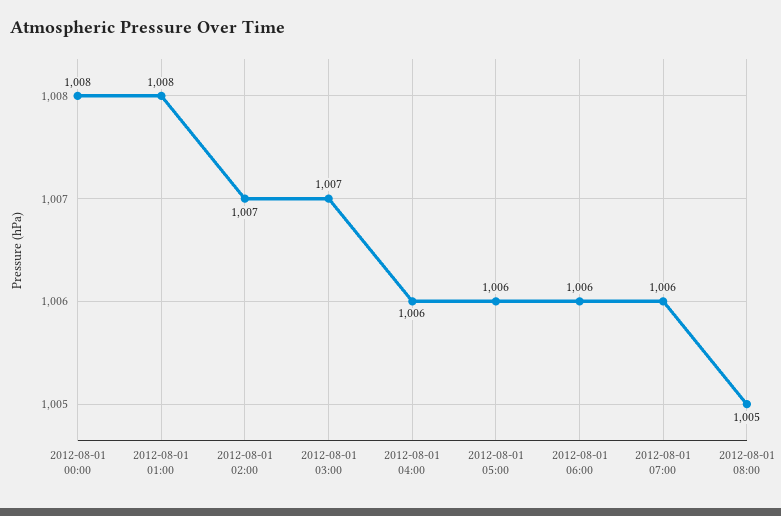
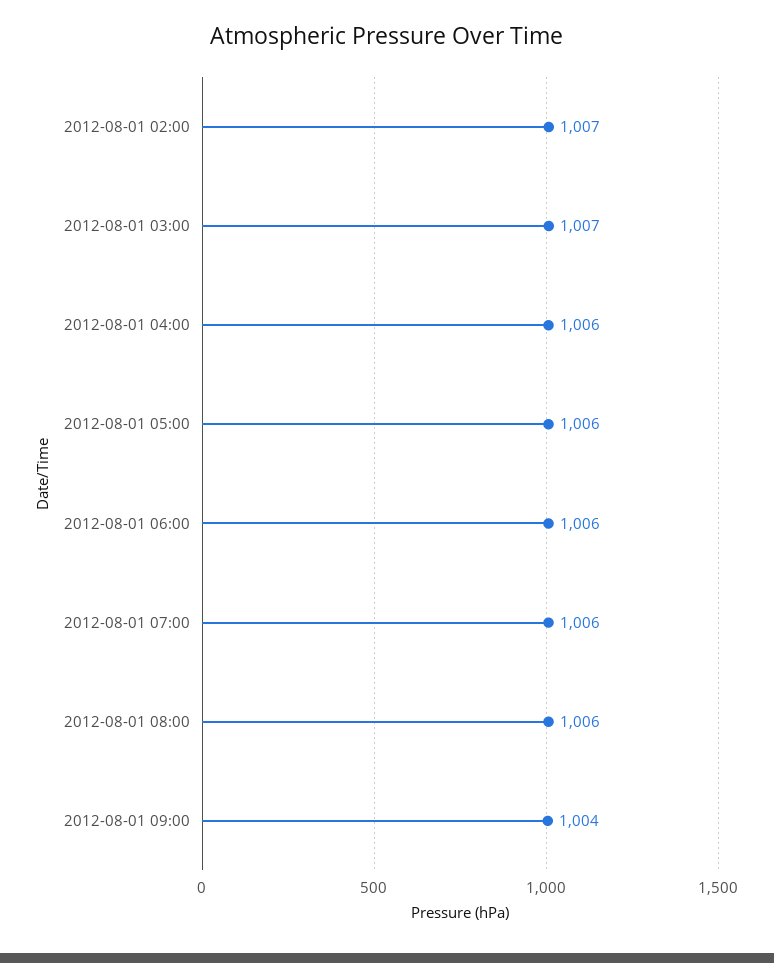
2012-08-01 00:00: 1008 -> none
2012-08-01 01:00: 1008 -> none
2012-08-01 08:00: 1005 -> 1006
2012-08-01 09:00: none -> 1004

